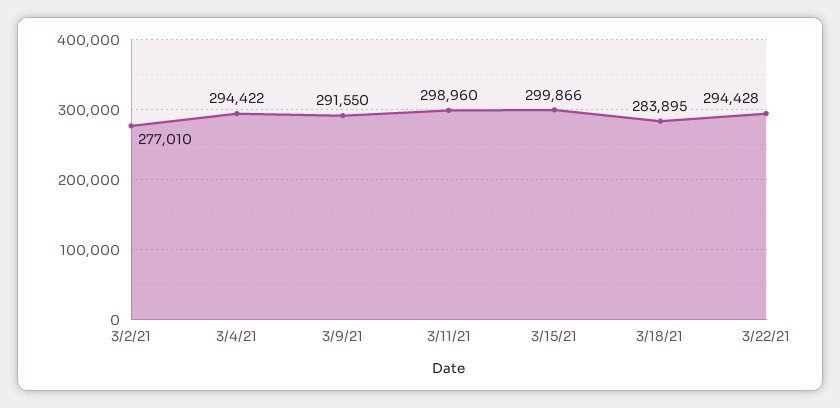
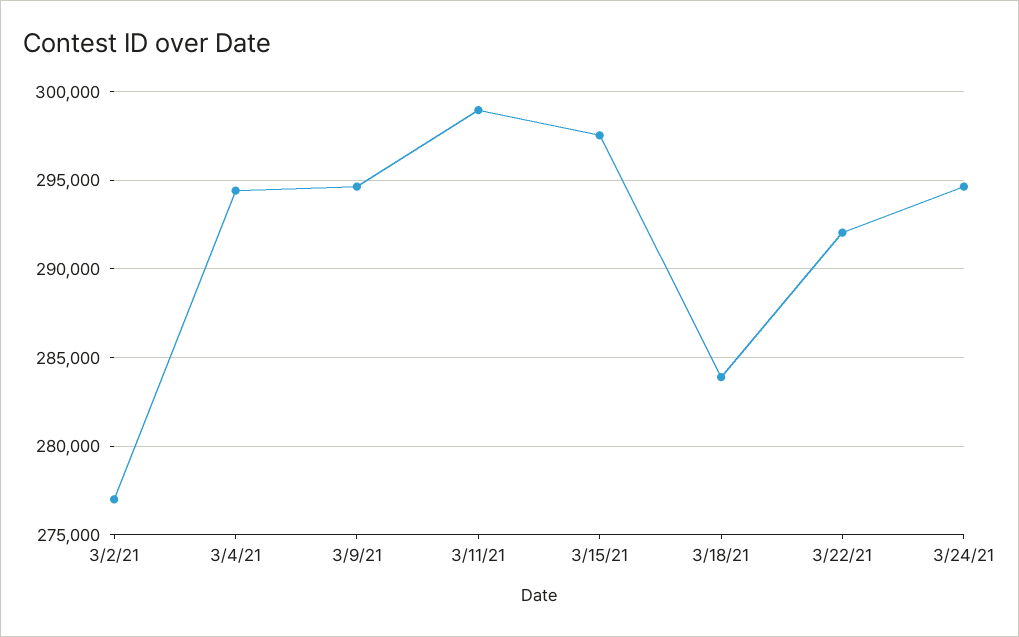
3/9/21: 291550 -> 294500
3/15/21: 299866 -> 297500
3/22/21: 294428 -> 292000
3/24/21: none -> 294500

